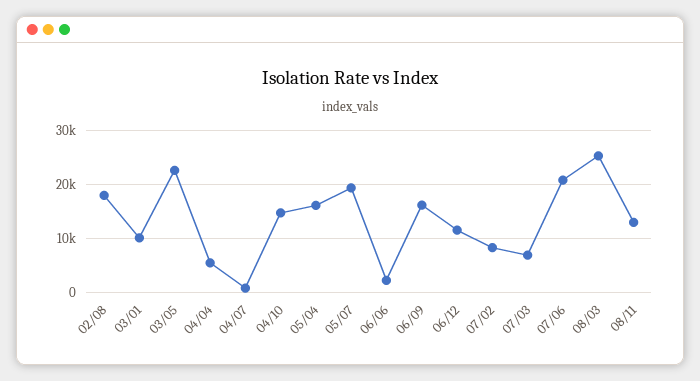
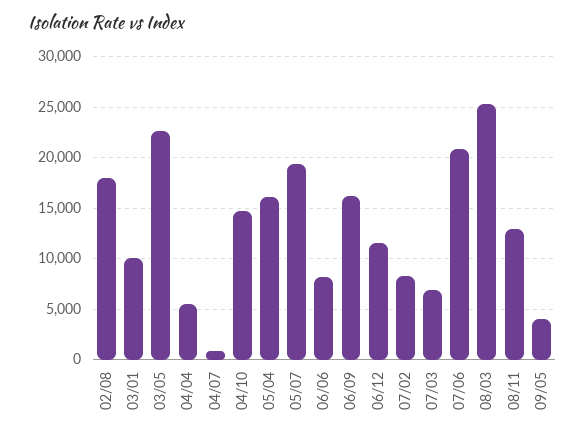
06/06: 2000 -> 8000
09/05: none -> 4000

